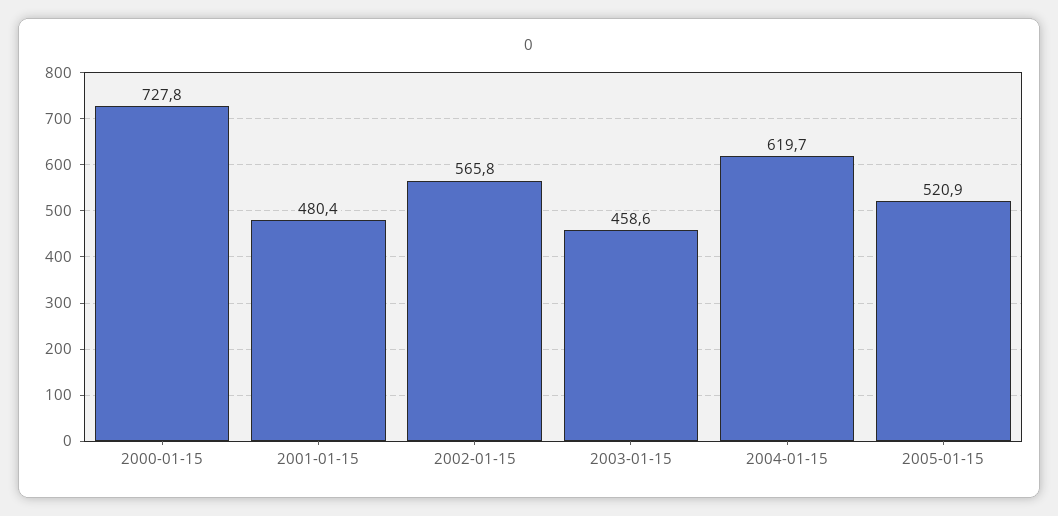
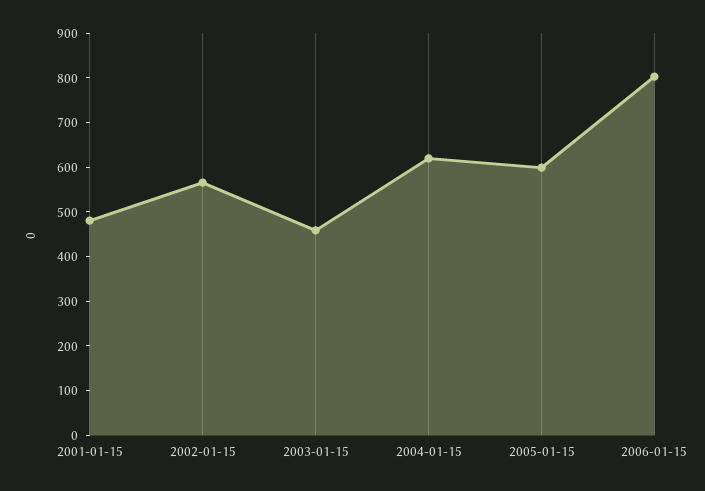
2000-01-15: 727.8 -> none
2005-01-15: 520.9 -> 600
2006-01-15: none -> 800

